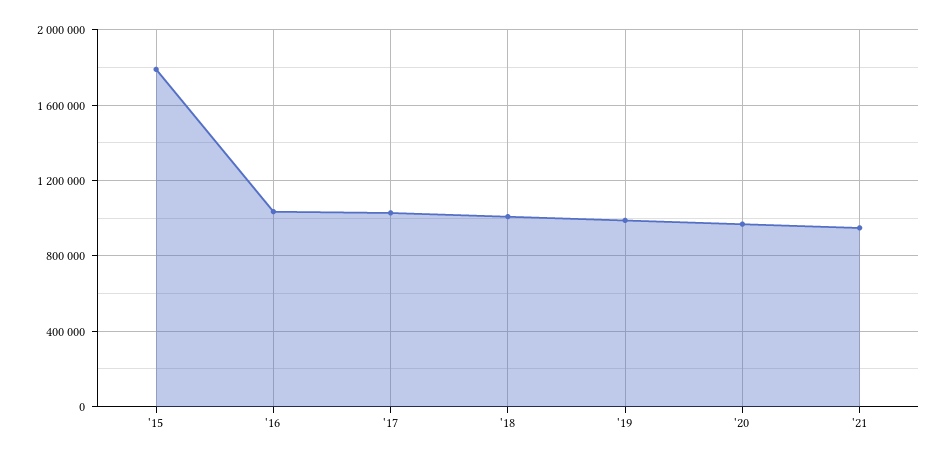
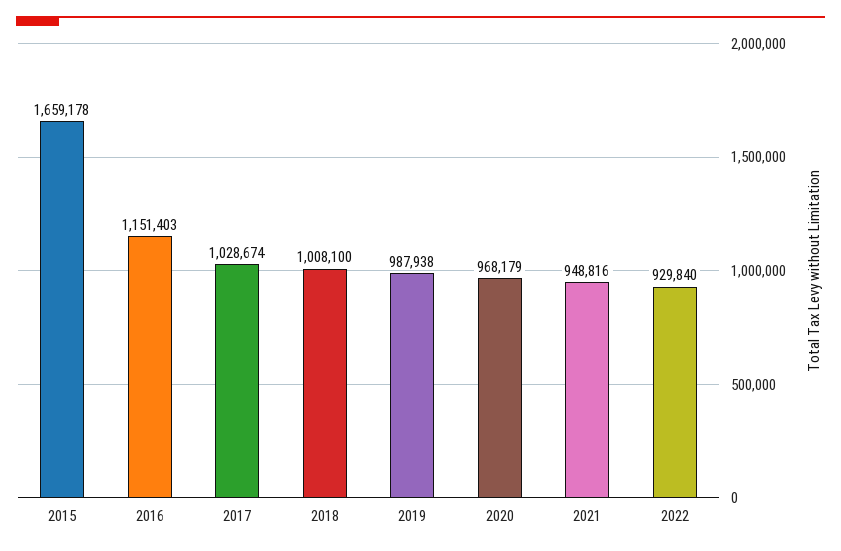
'15: 1800000 -> 1659178
'16: 1050000 -> 1151403
2022: none -> 929840

